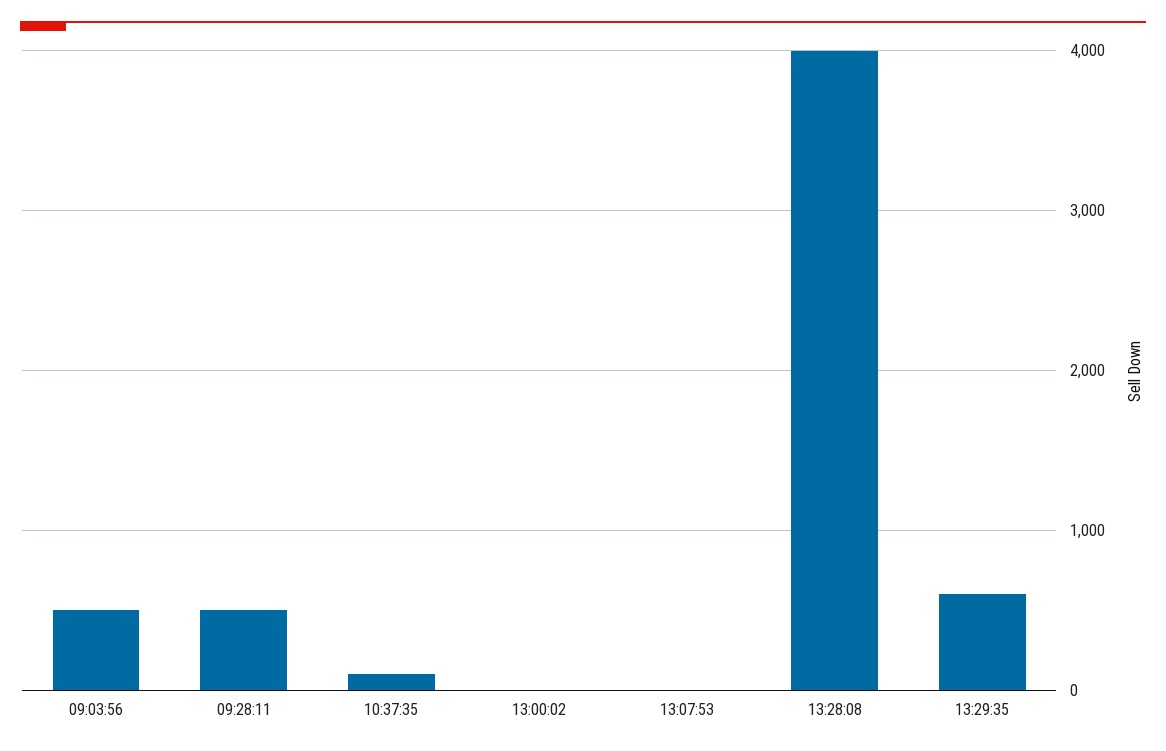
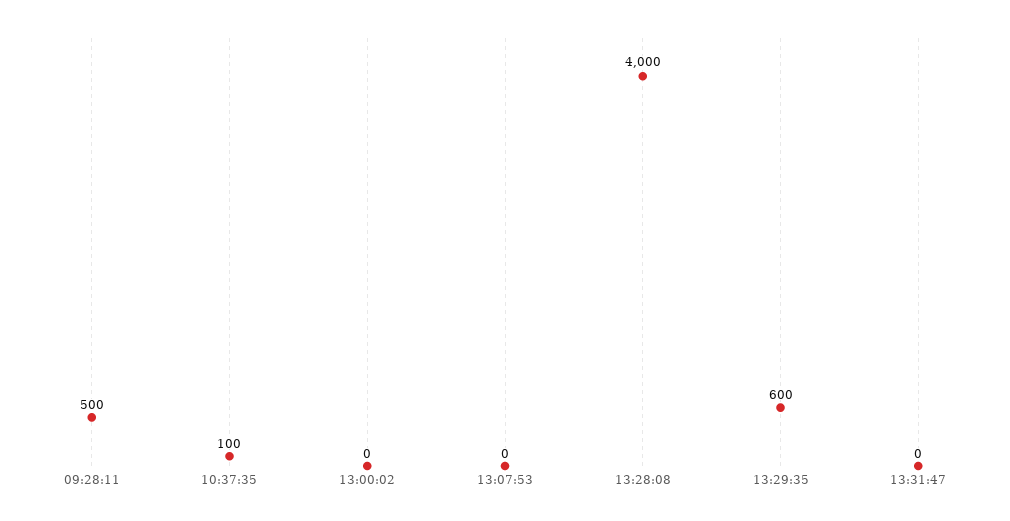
09:03:56: 500 -> none
13:31:47: none -> 0

